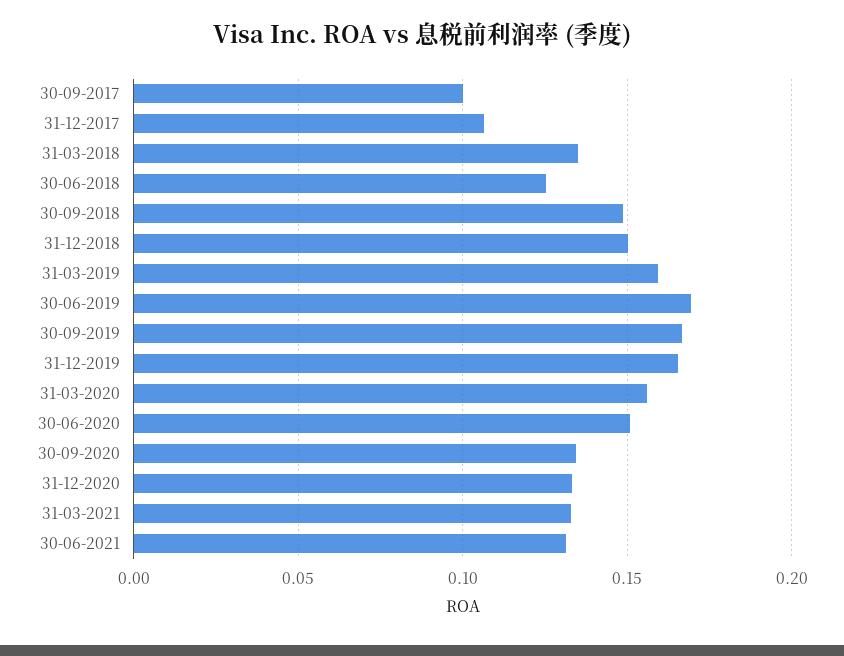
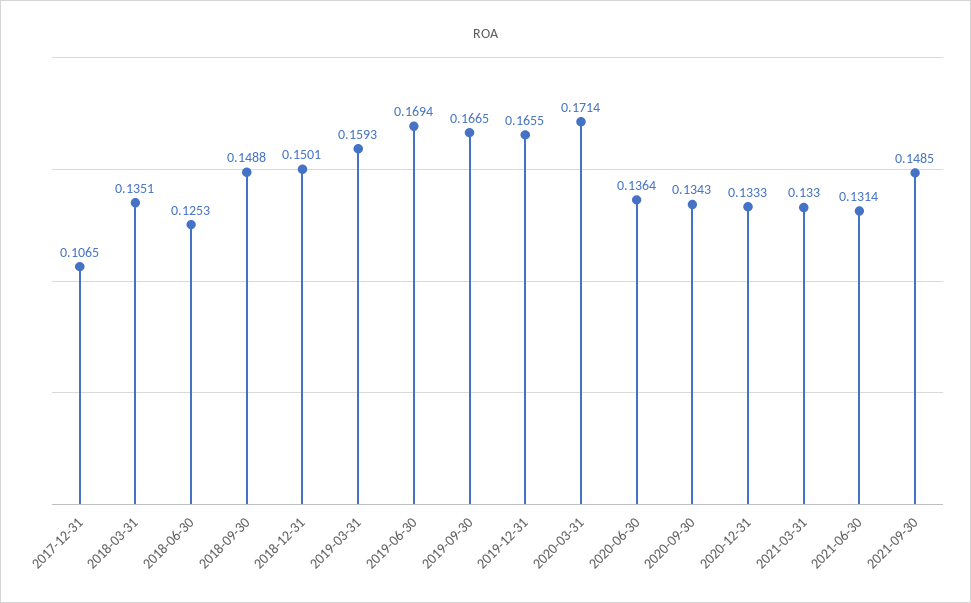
30-09-2017: 0.1 -> none
31-03-2020: 0.155 -> 0.1714
30-06-2020: 0.15 -> 0.1364
2021-09-30: none -> 0.1485

